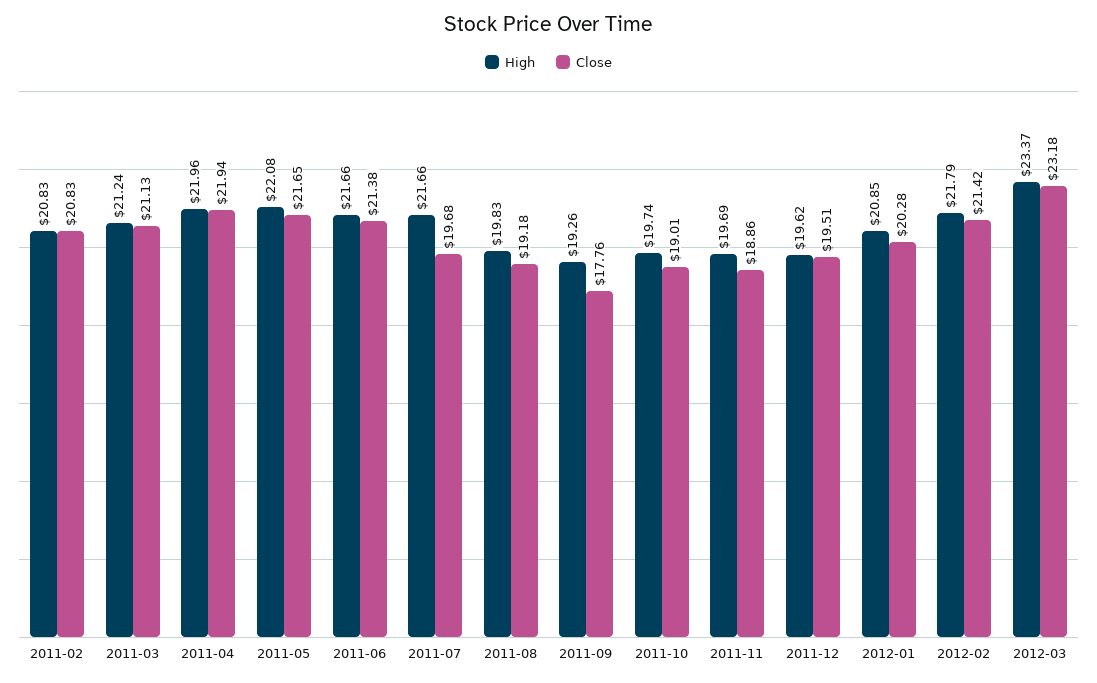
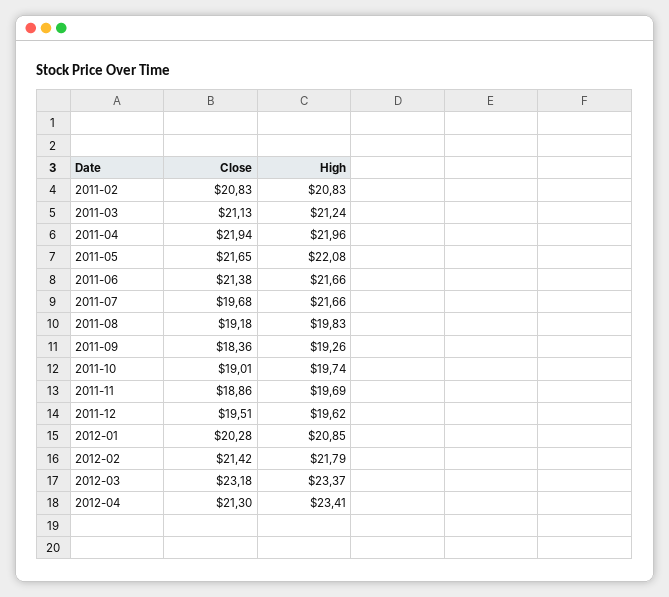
Close, 2011-09: 17.76 -> 18.36
Close, 2012-04: none -> 21.3
High, 2012-04: none -> 23.41

